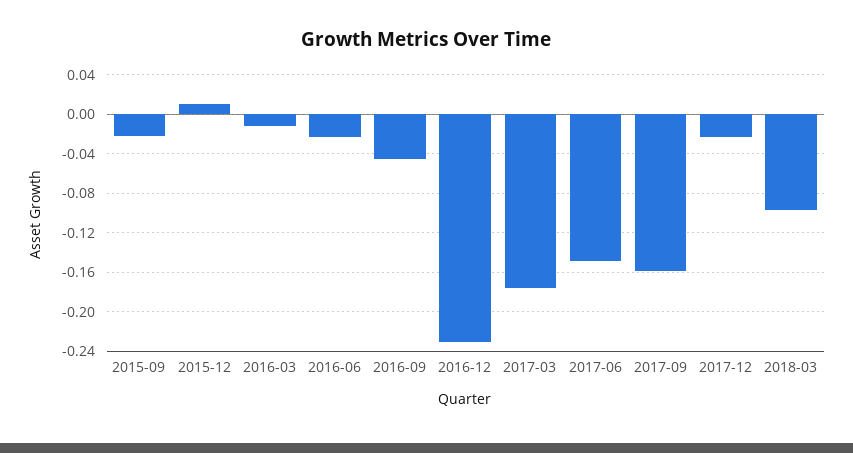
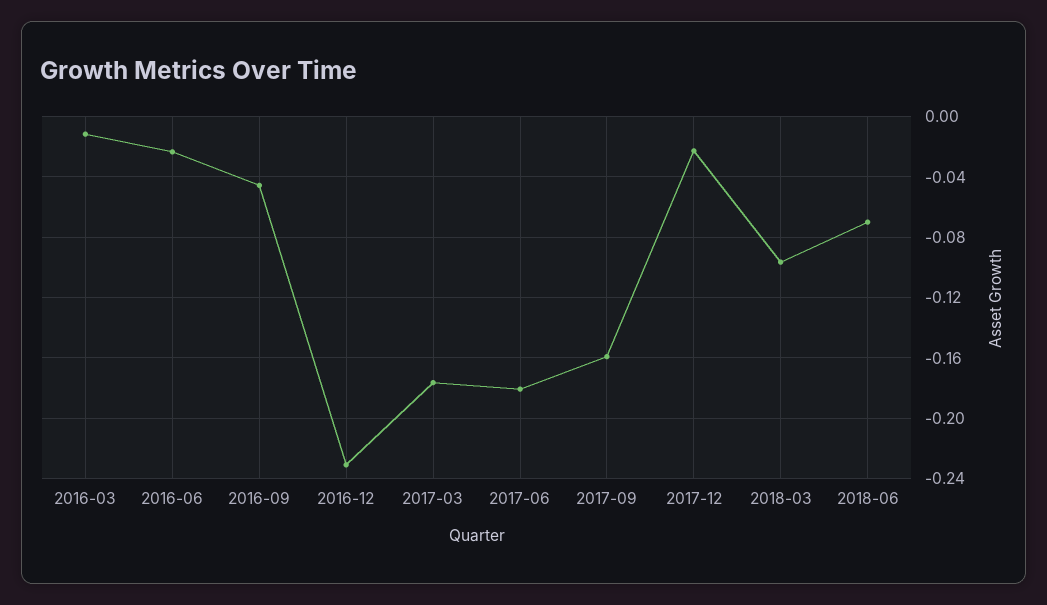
2015-09: -0.02 -> none
2015-12: 0.01 -> none
2017-06: -0.15 -> -0.18
2018-06: none -> -0.07

